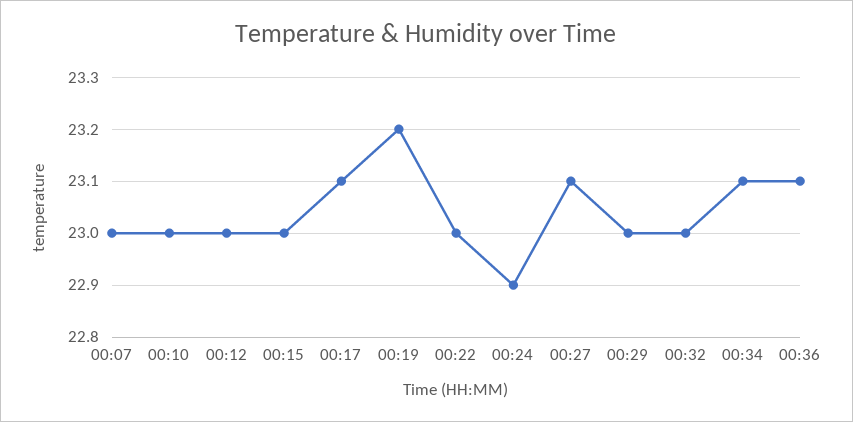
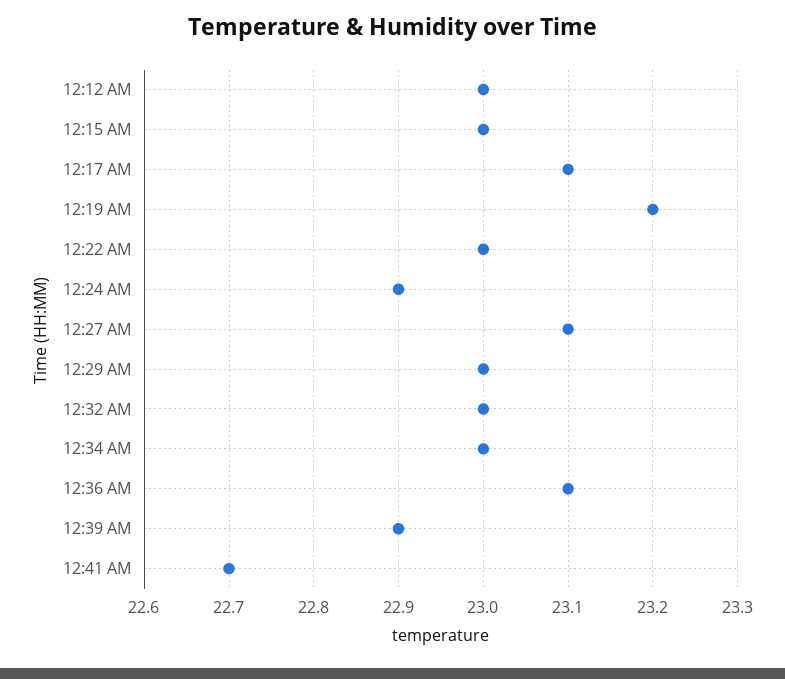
00:07: 23 -> none
00:10: 23 -> none
00:34: 23.1 -> 23
12:39 AM: none -> 22.9
12:41 AM: none -> 22.7

